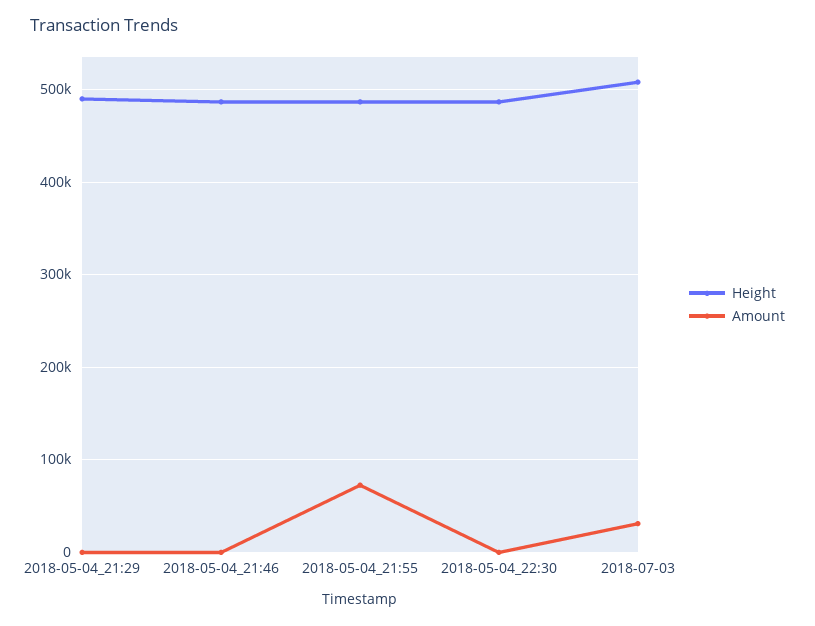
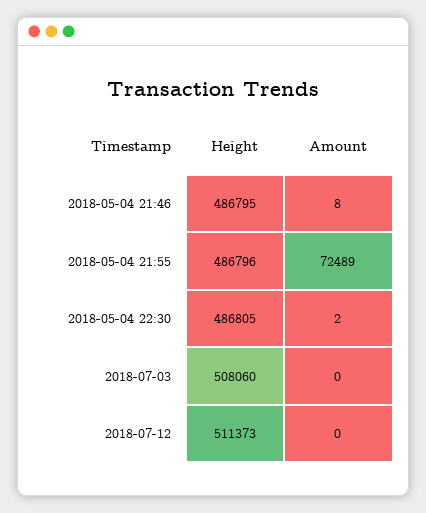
Height, 2018-05-04_21:29: 490000 -> none
Amount, 2018-05-04_21:29: 0 -> none
Amount, 2018-07-03: 30000 -> 0
Height, 2018-07-12: none -> 511373
Amount, 2018-07-12: none -> 0

